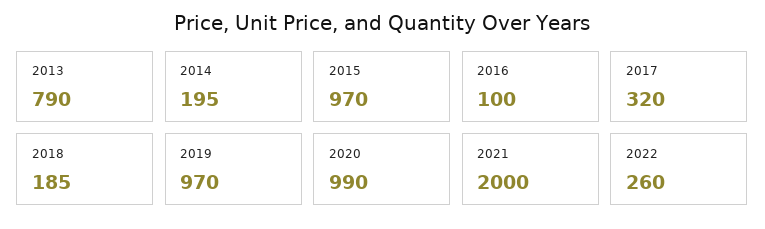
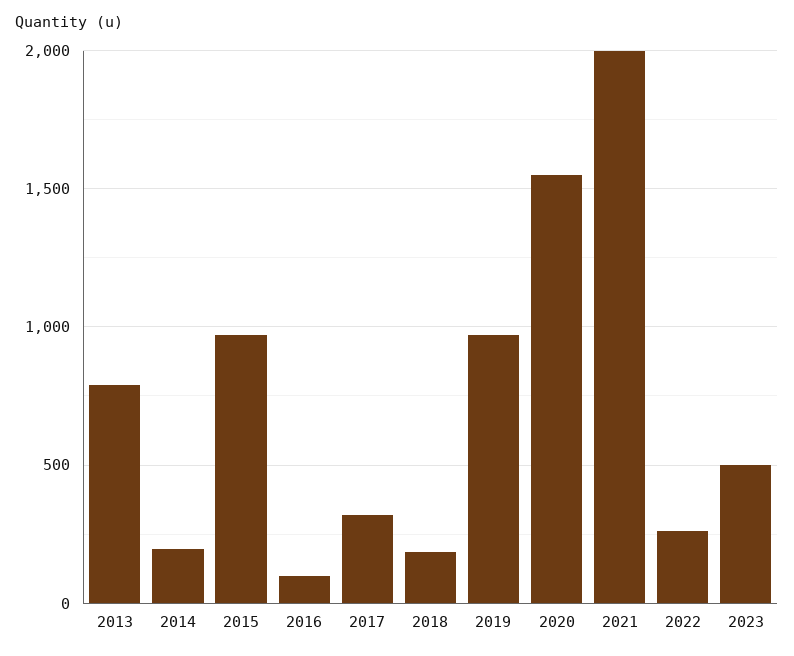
2020: 990 -> 1550
2023: none -> 500

